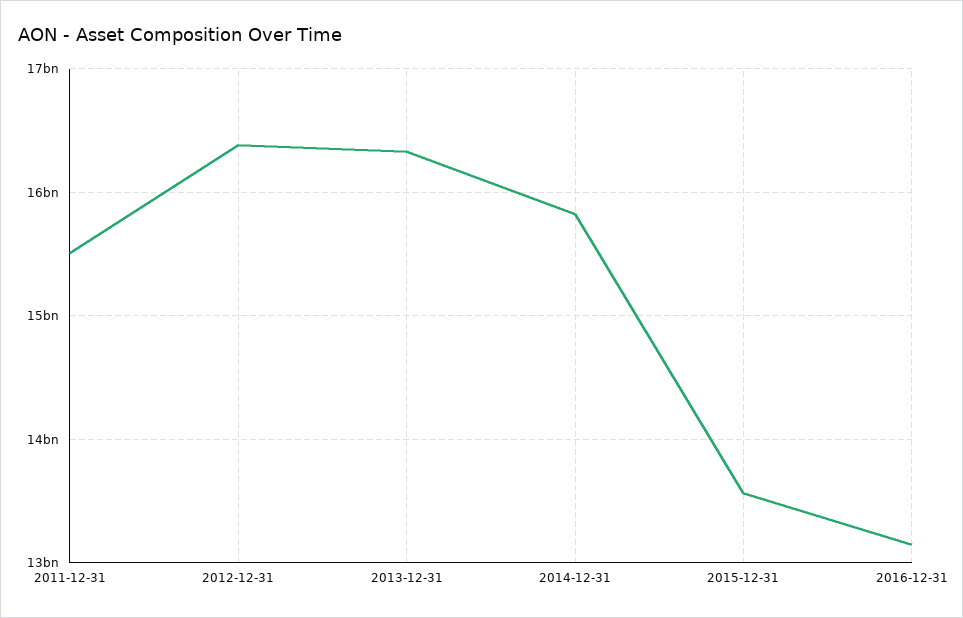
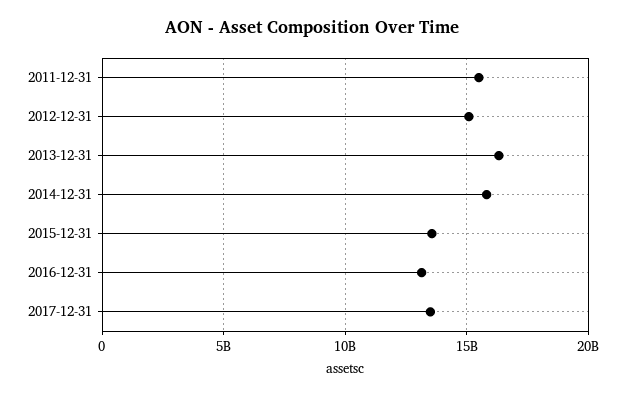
2012-12-31: 16400000000 -> 15000000000
2017-12-31: none -> 13500000000

